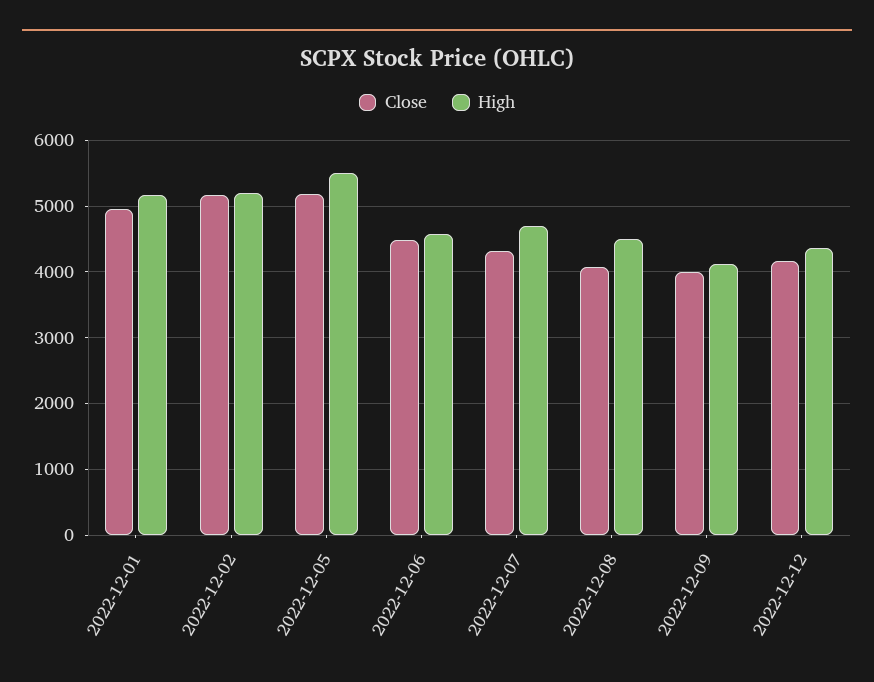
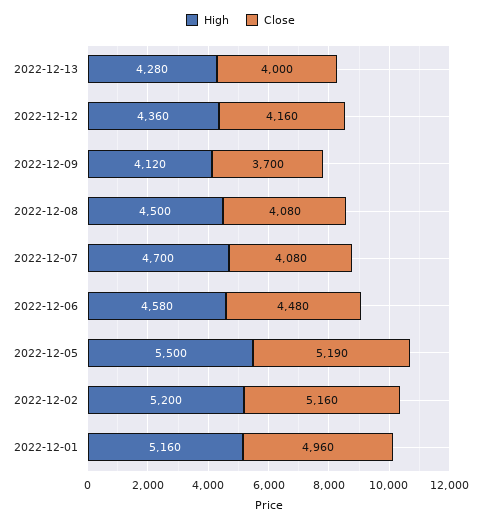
Close, 2022-12-07: 4300 -> 4080
Close, 2022-12-09: 4000 -> 3700
High, 2022-12-13: none -> 4280
Close, 2022-12-13: none -> 4000

